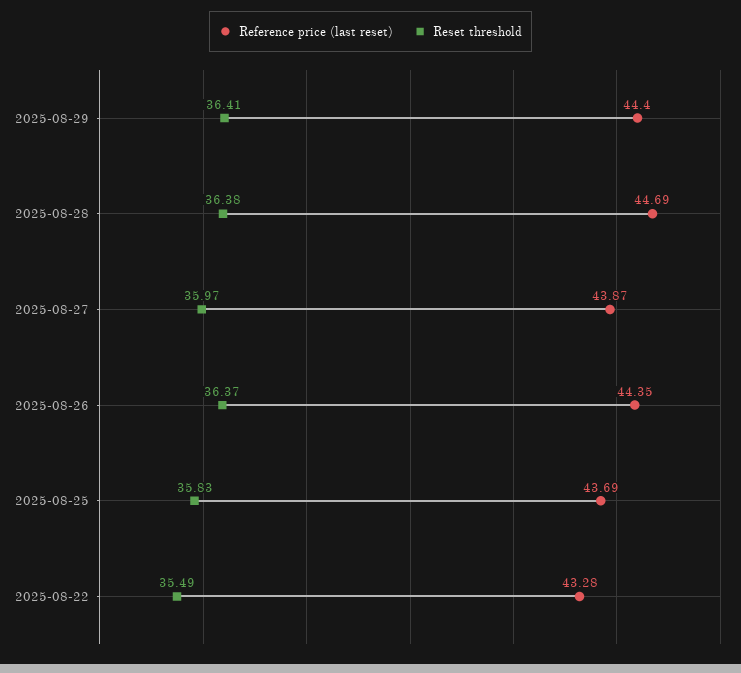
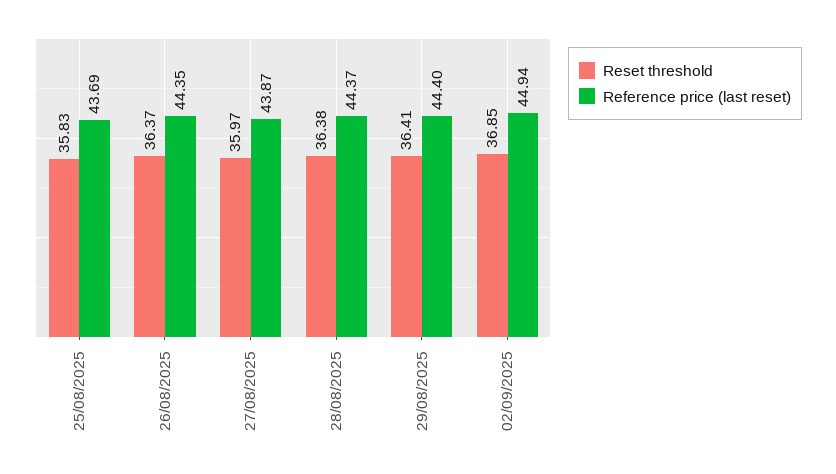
Reference price (last reset), 2025-08-28: 44.69 -> 44.37
Reference price (last reset), 2025-08-22: 43.28 -> none
Reset threshold, 2025-08-22: 35.49 -> none
Reset threshold, 02/09/2025: none -> 36.85
Reference price (last reset), 02/09/2025: none -> 44.94

